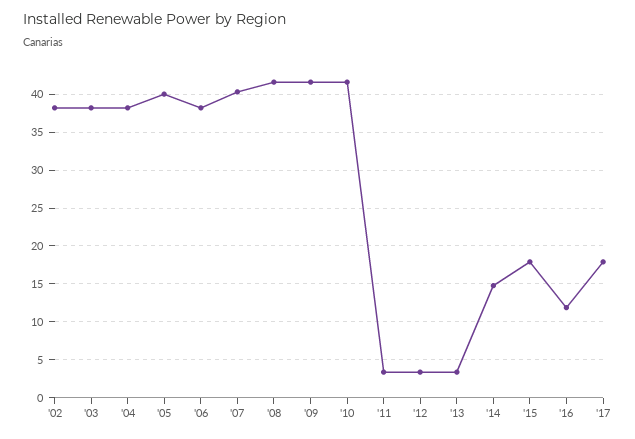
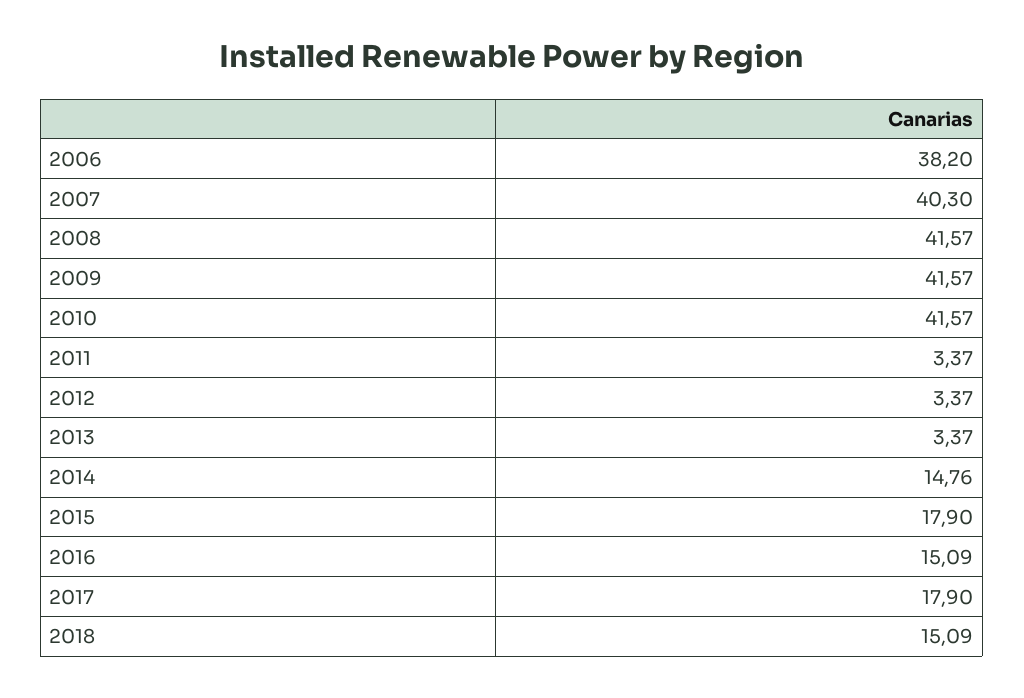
'02: 38 -> none
'03: 38 -> none
'04: 38 -> none
'05: 40 -> none
'16: 12 -> 15.09
2018: none -> 15.09

